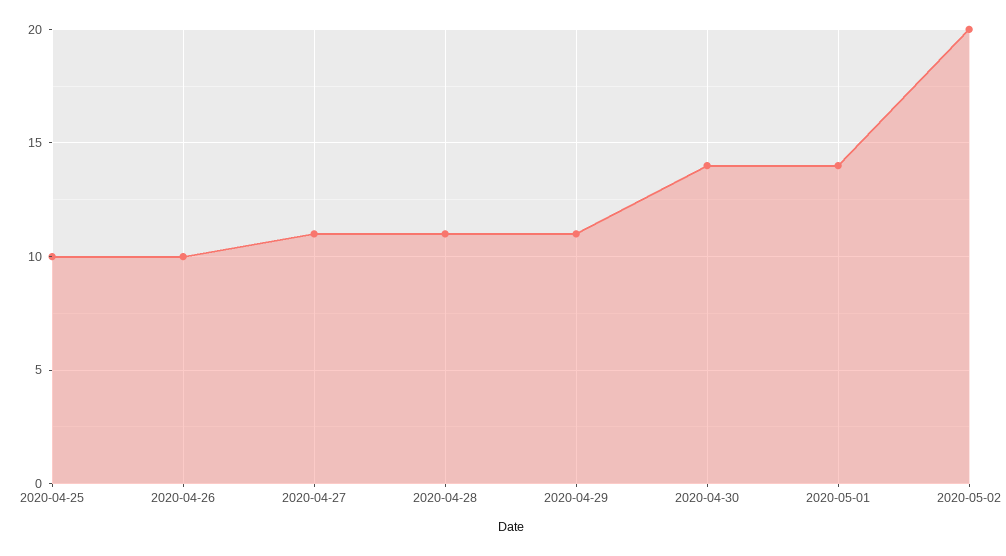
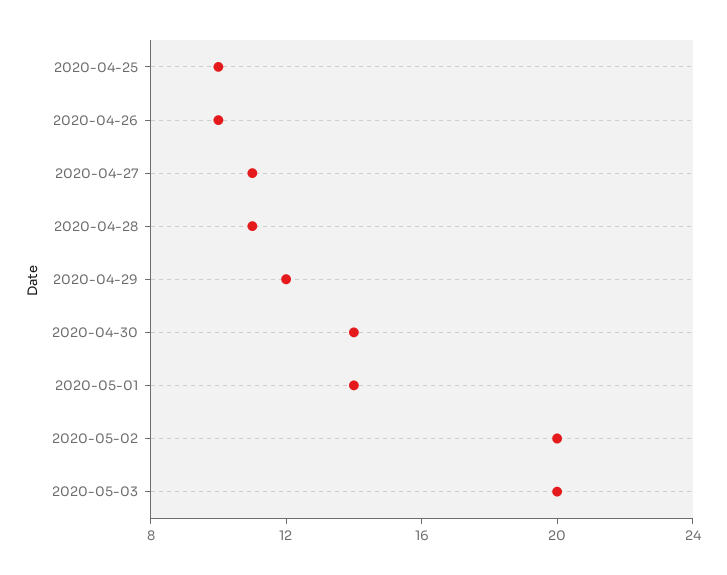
2020-04-29: 11 -> 12
2020-05-03: none -> 20

